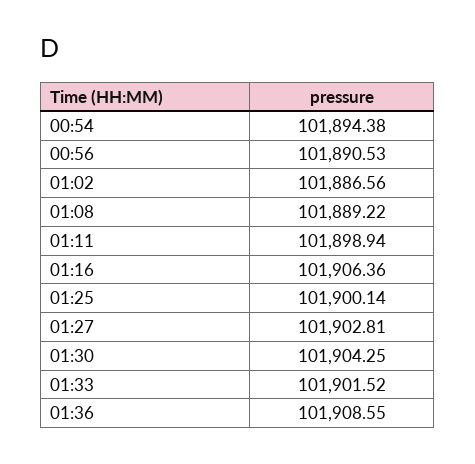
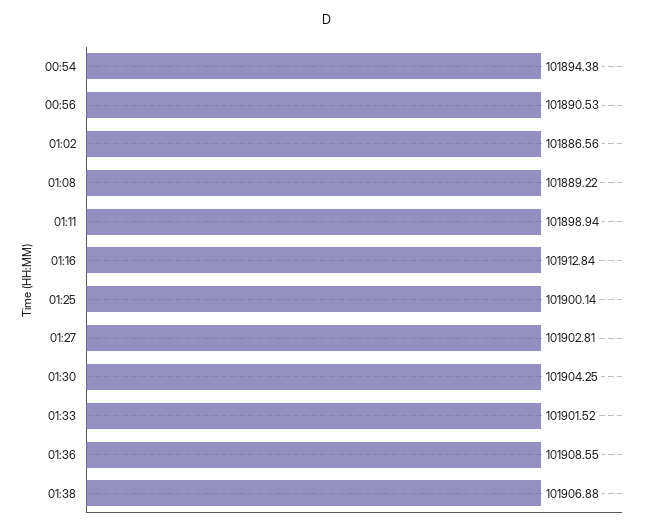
01:16: 101906.36 -> 101912.84
01:38: none -> 101906.88

